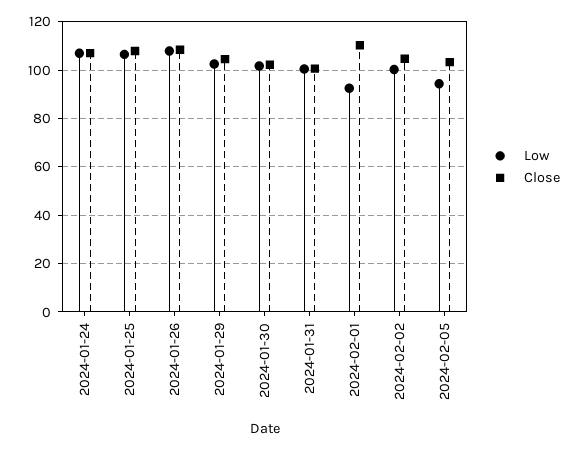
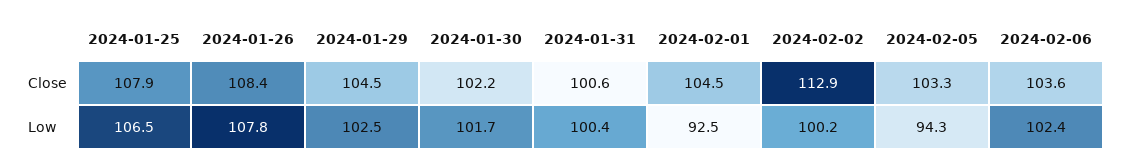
Low, 2024-01-24: 107.5 -> none
Close, 2024-01-24: 107.5 -> none
Close, 2024-02-01: 110 -> 104.5
Close, 2024-02-02: 105 -> 112.9
Close, 2024-02-06: none -> 103.6
Low, 2024-02-06: none -> 102.4

